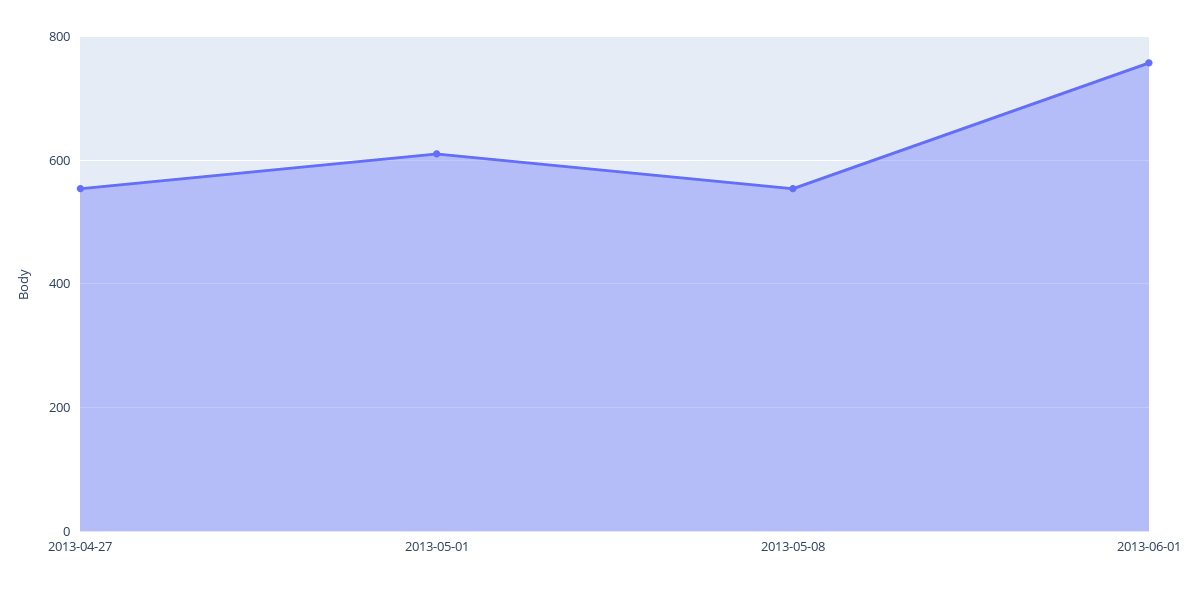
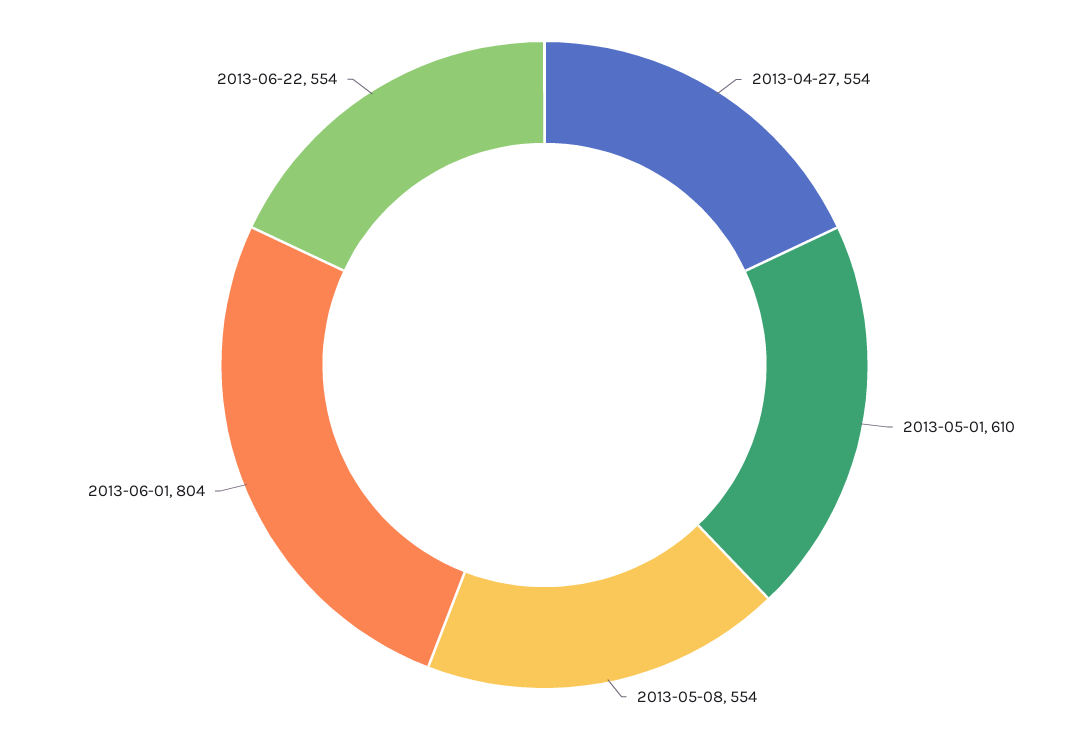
2013-06-01: 760 -> 804
2013-06-22: none -> 554

